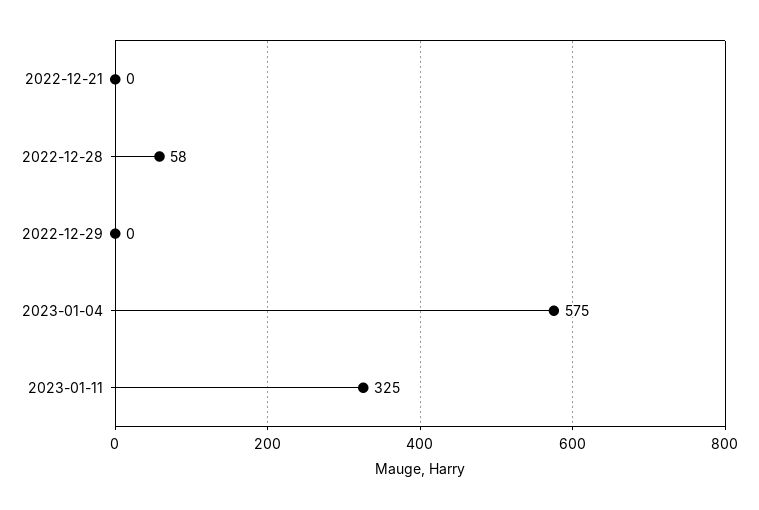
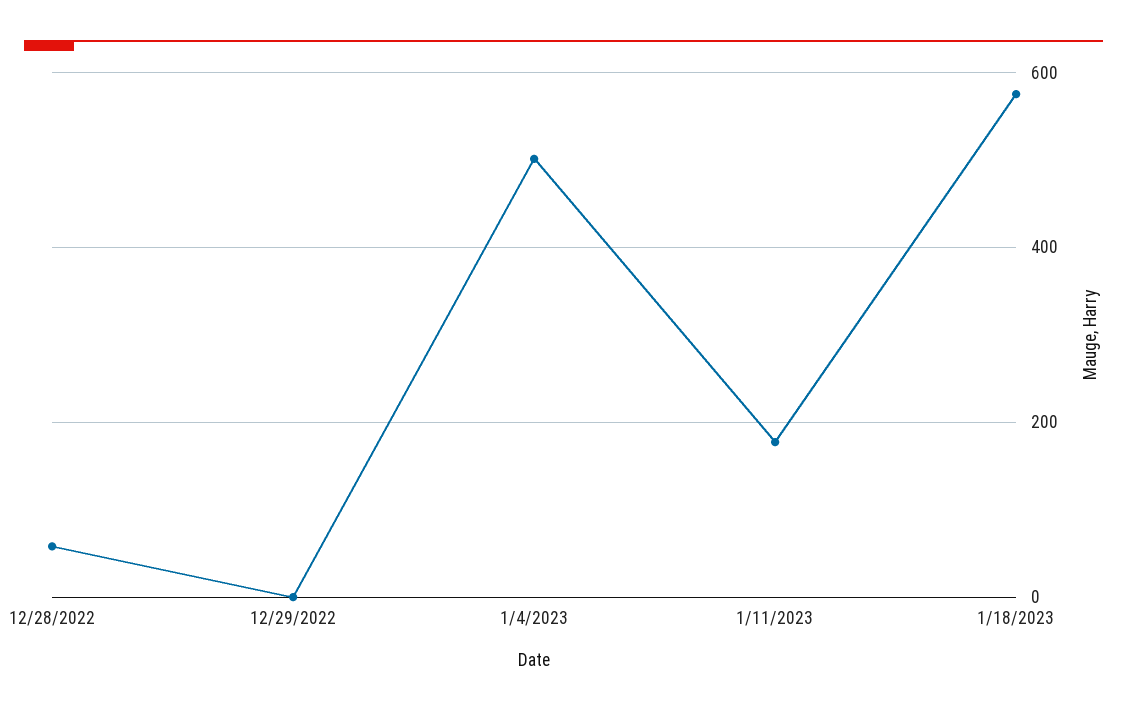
2022-12-21: 0 -> none
2023-01-04: 575 -> 500
2023-01-11: 325 -> 180
1/18/2023: none -> 580

